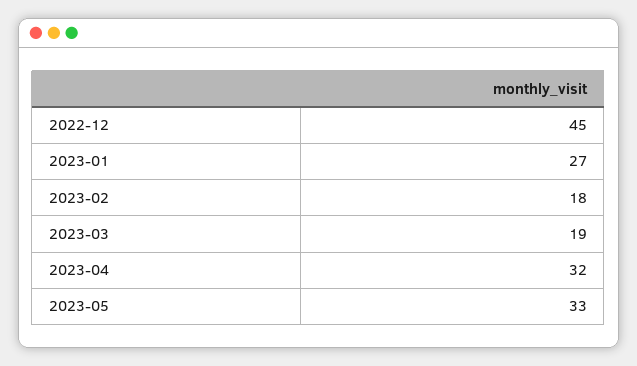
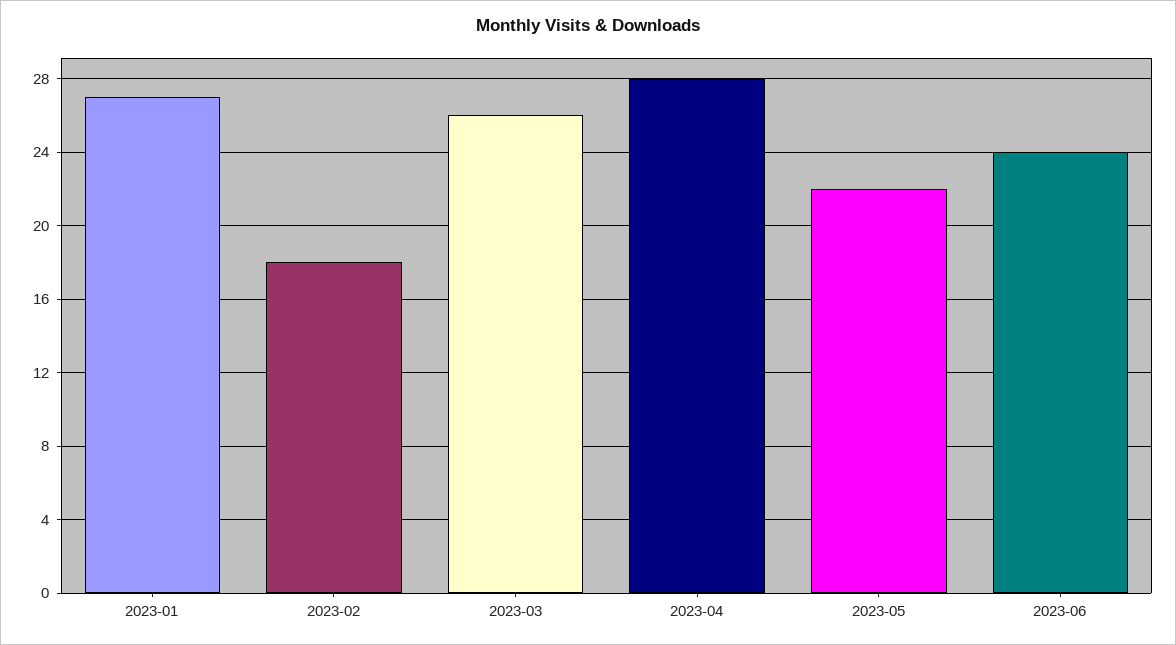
2022-12: 45 -> none
2023-03: 19 -> 26
2023-04: 32 -> 28
2023-05: 33 -> 22
2023-06: none -> 24

